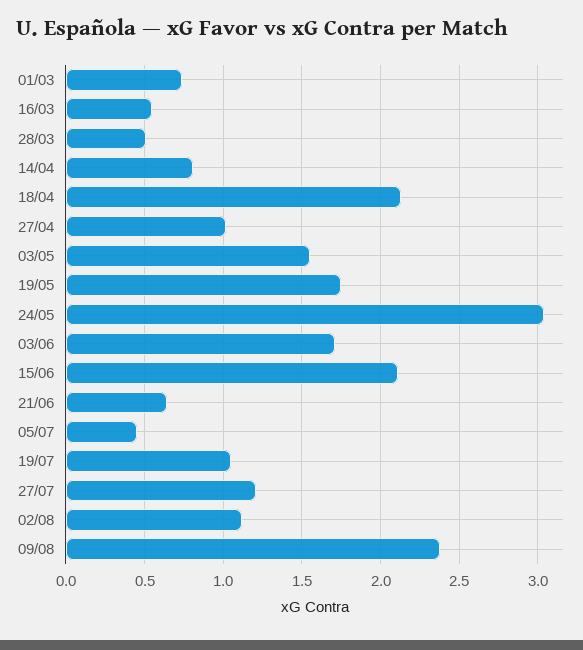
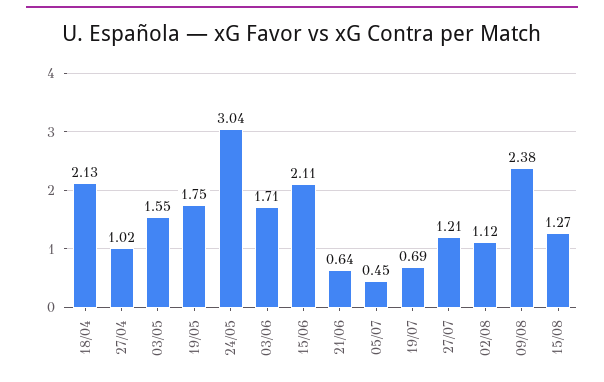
01/03: 0.75 -> none
16/03: 0.55 -> none
28/03: 0.5 -> none
14/04: 0.8 -> none
19/07: 1.05 -> 0.69
15/08: none -> 1.27

